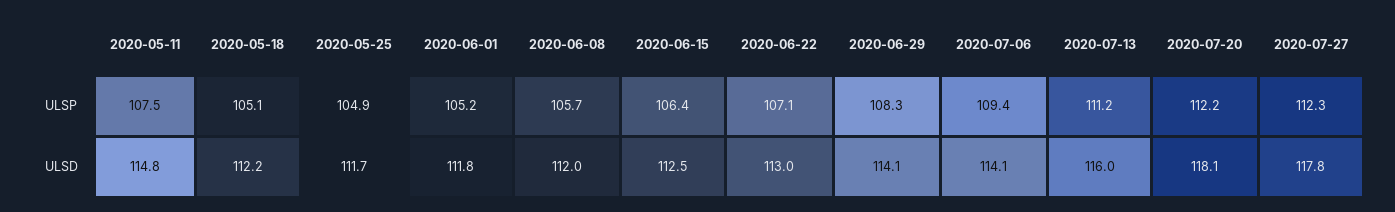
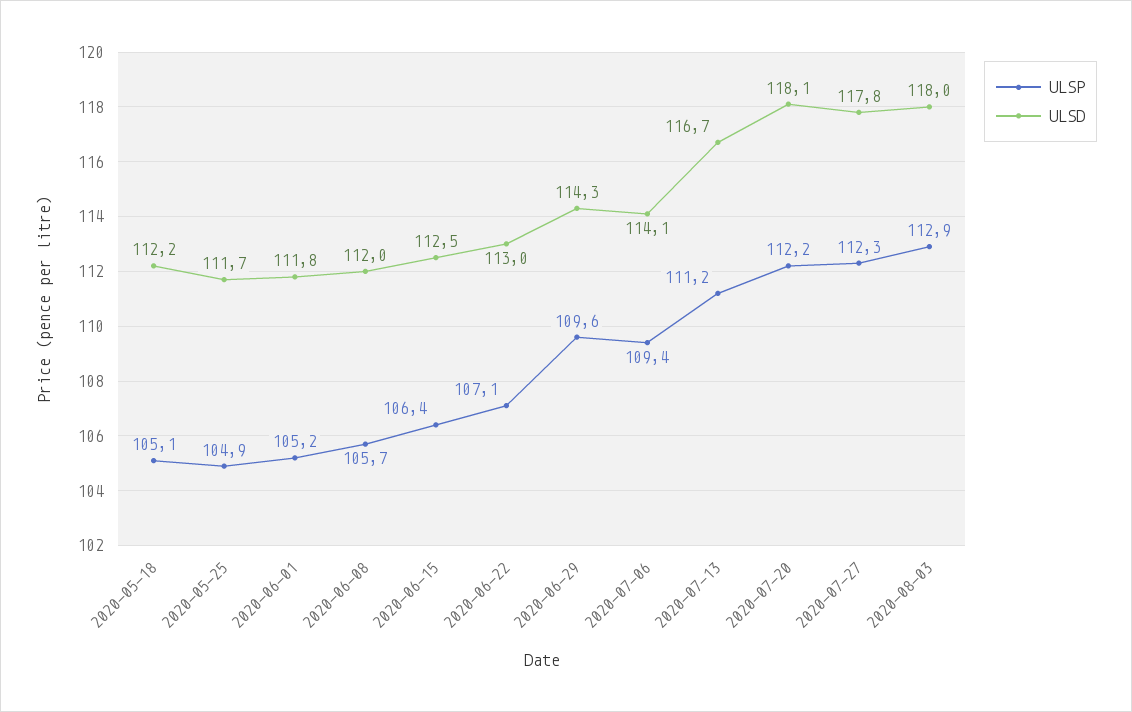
ULSP, 2020-05-11: 107.5 -> none
ULSP, 2020-06-29: 108.3 -> 109.6
ULSD, 2020-05-11: 114.8 -> none
ULSD, 2020-06-29: 114.1 -> 114.3
ULSD, 2020-07-13: 116 -> 116.7
ULSP, 2020-08-03: none -> 112.9
ULSD, 2020-08-03: none -> 118

